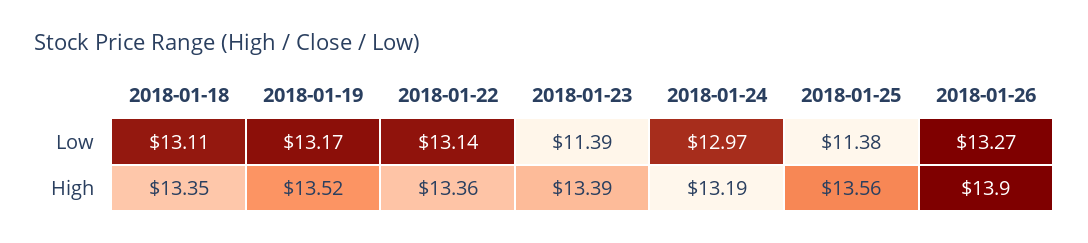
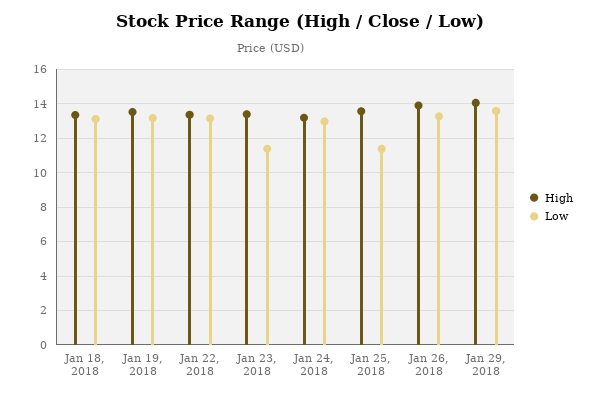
High, Jan 29, 2018: none -> 14
Low, Jan 29, 2018: none -> 13.5

